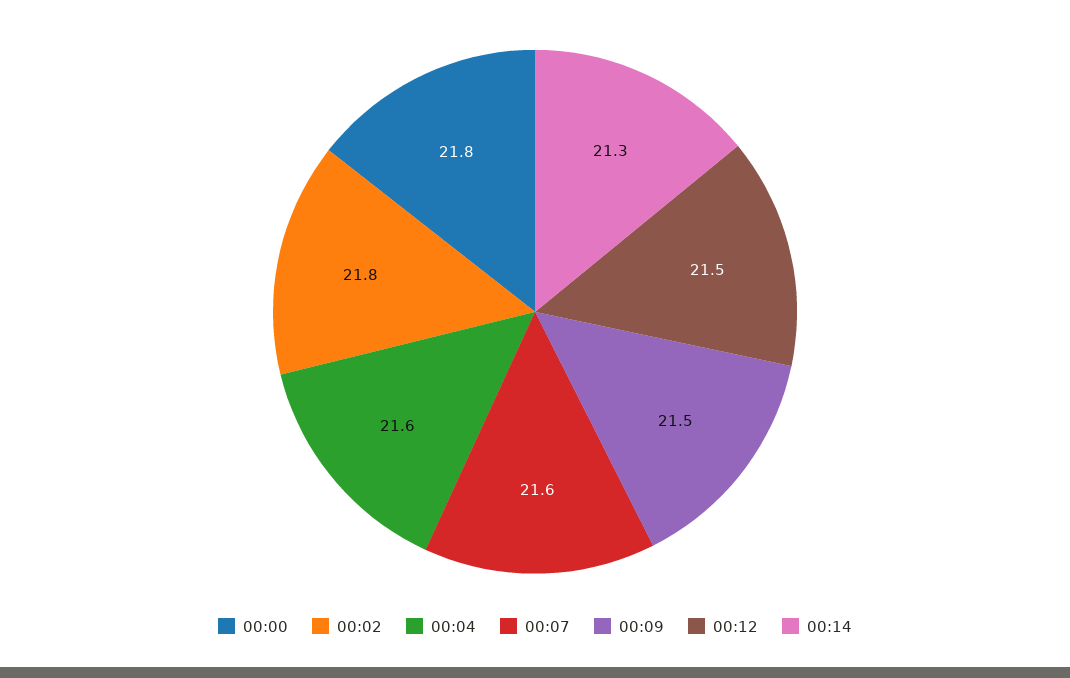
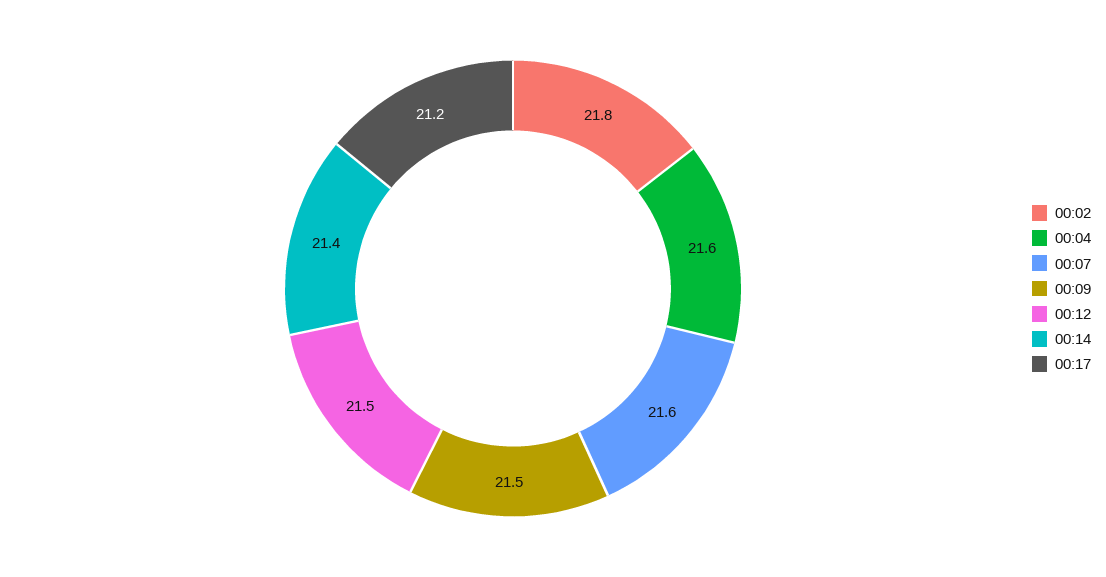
00:00: 21.8 -> none
00:14: 21.3 -> 21.4
00:17: none -> 21.2

